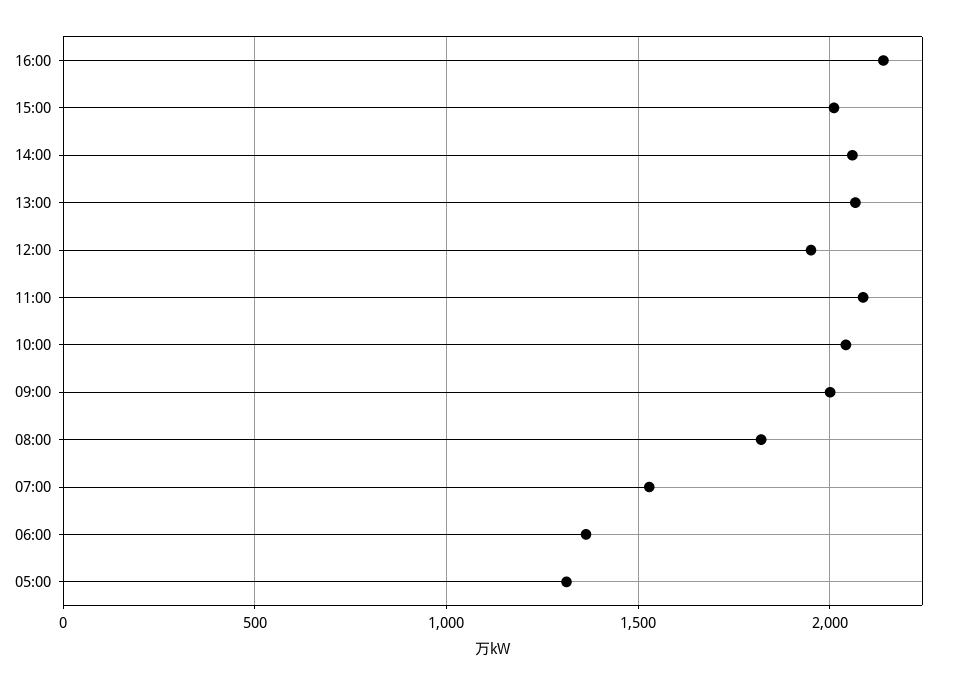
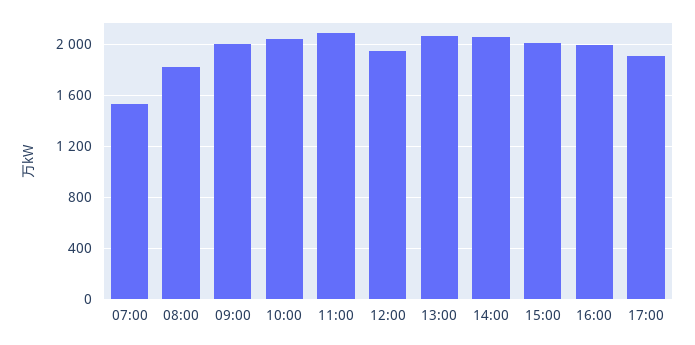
16:00: 2150 -> 2000
06:00: 1350 -> none
05:00: 1300 -> none
17:00: none -> 1900

